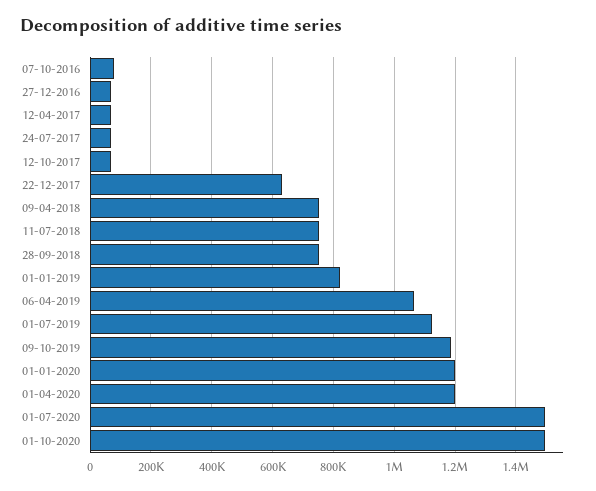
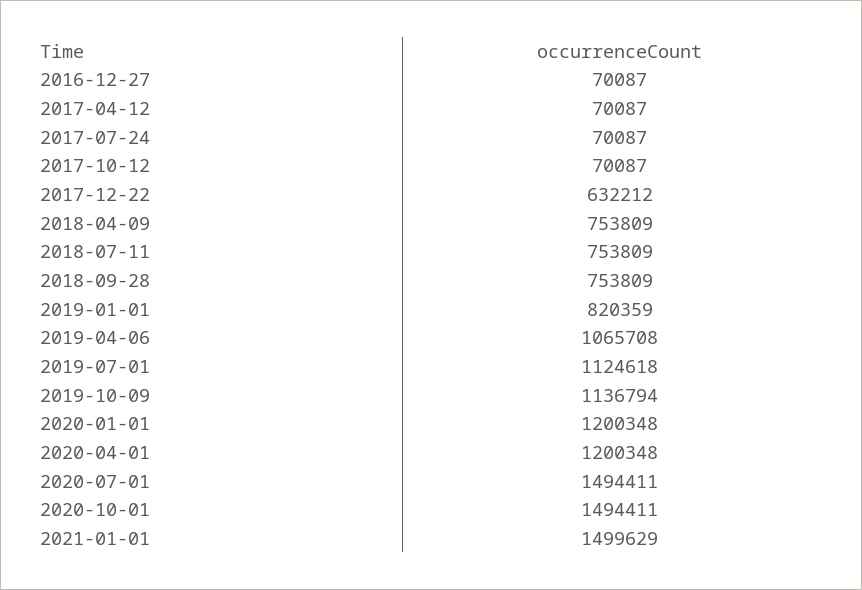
07-10-2016: 80000 -> none
09-10-2019: 1180000 -> 1136794
2021-01-01: none -> 1499629

